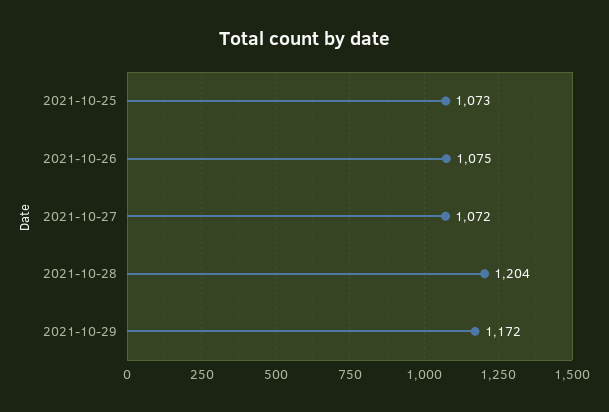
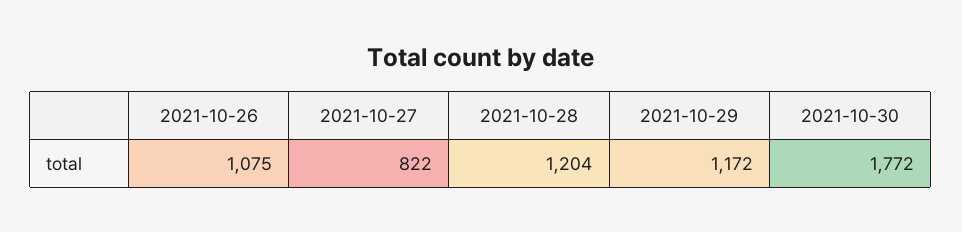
2021-10-25: 1073 -> none
2021-10-27: 1072 -> 822
2021-10-30: none -> 1772

